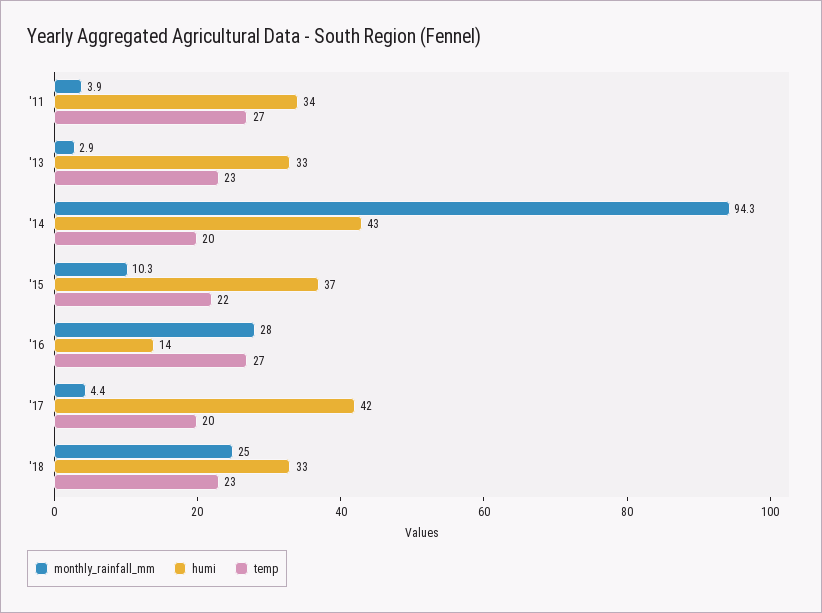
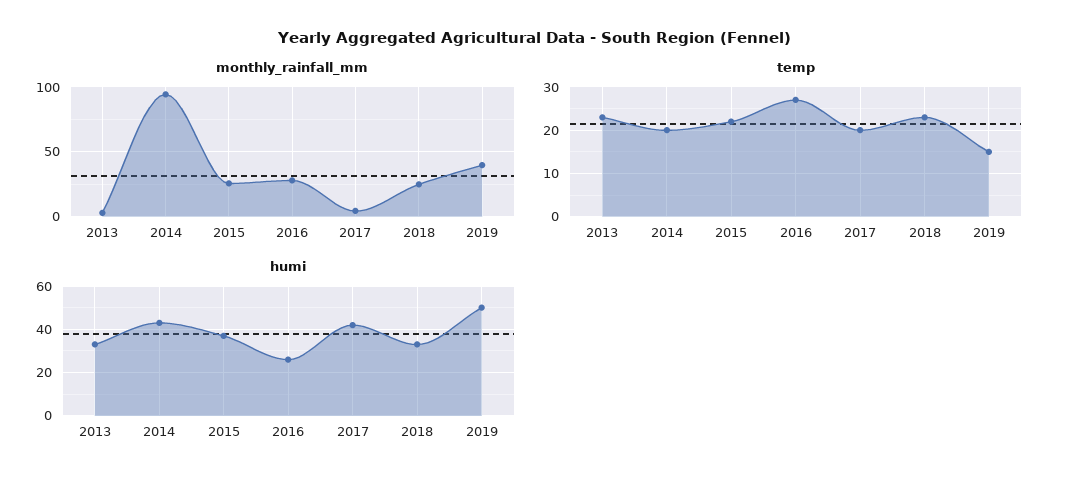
monthly_rainfall_mm, '11: 3.9 -> none
humi, '11: 34 -> none
temp, '11: 27 -> none
monthly_rainfall_mm, '15: 10.3 -> 25
humi, '16: 14 -> 25
monthly_rainfall_mm, 2019: none -> 40
temp, 2019: none -> 15
humi, 2019: none -> 50

